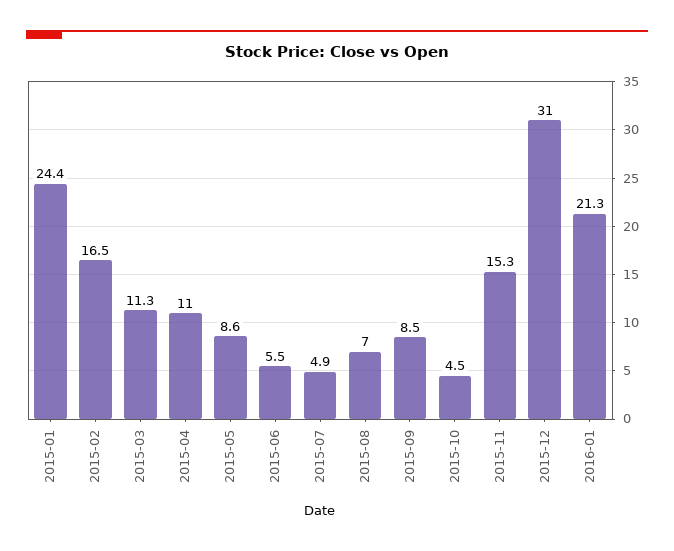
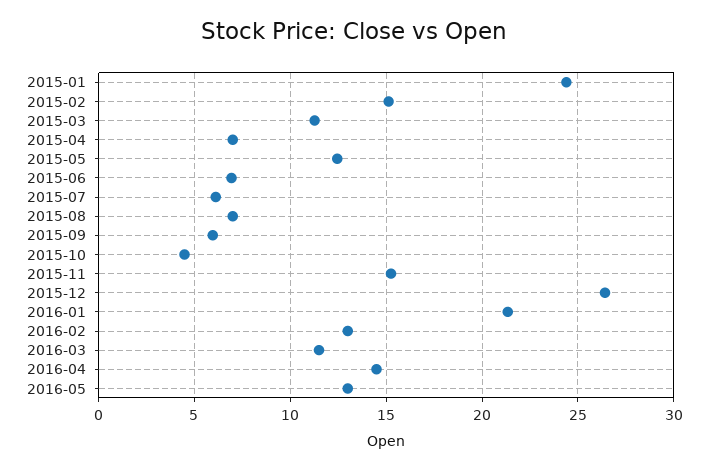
2015-02: 16.5 -> 15
2015-04: 11 -> 7
2015-05: 8.6 -> 12.5
2015-06: 5.5 -> 7
2015-07: 4.9 -> 6
2015-09: 8.5 -> 6
2015-12: 31 -> 26.5
2016-02: none -> 13
2016-03: none -> 11.5
2016-04: none -> 14.5
2016-05: none -> 13

